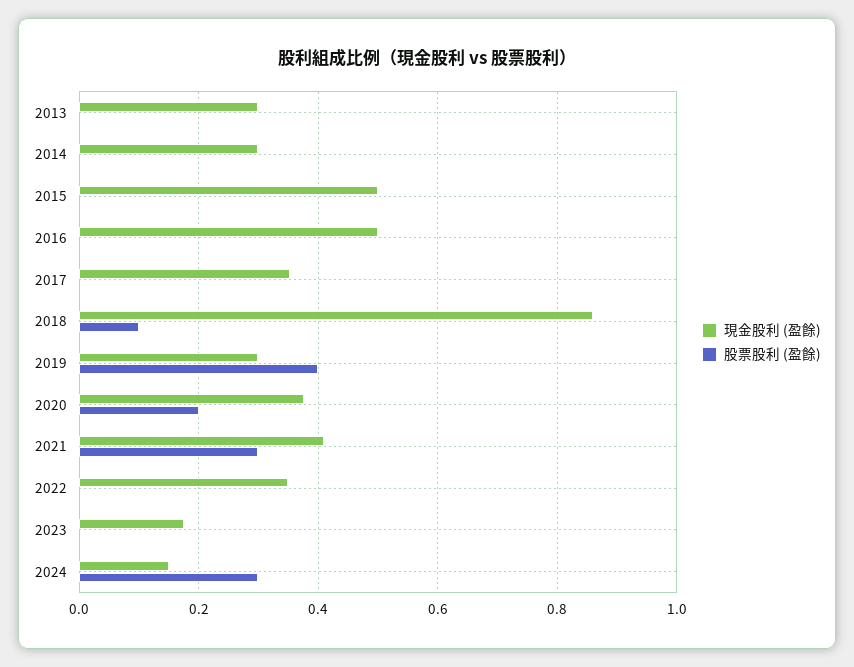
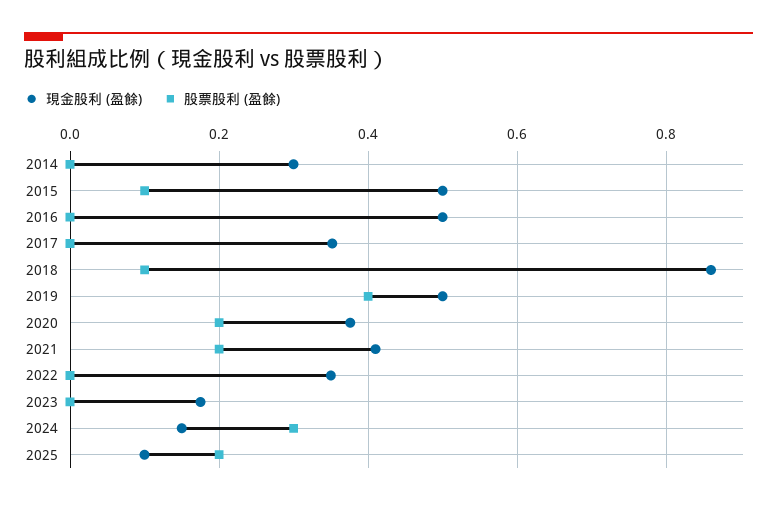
現金股利 (盈餘), 2013: 0.3 -> none
股票股利 (盈餘), 2013: 0 -> none
股票股利 (盈餘), 2015: 0 -> 0.1
現金股利 (盈餘), 2019: 0.3 -> 0.5
股票股利 (盈餘), 2021: 0.3 -> 0.2
現金股利 (盈餘), 2025: none -> 0.1
股票股利 (盈餘), 2025: none -> 0.2

